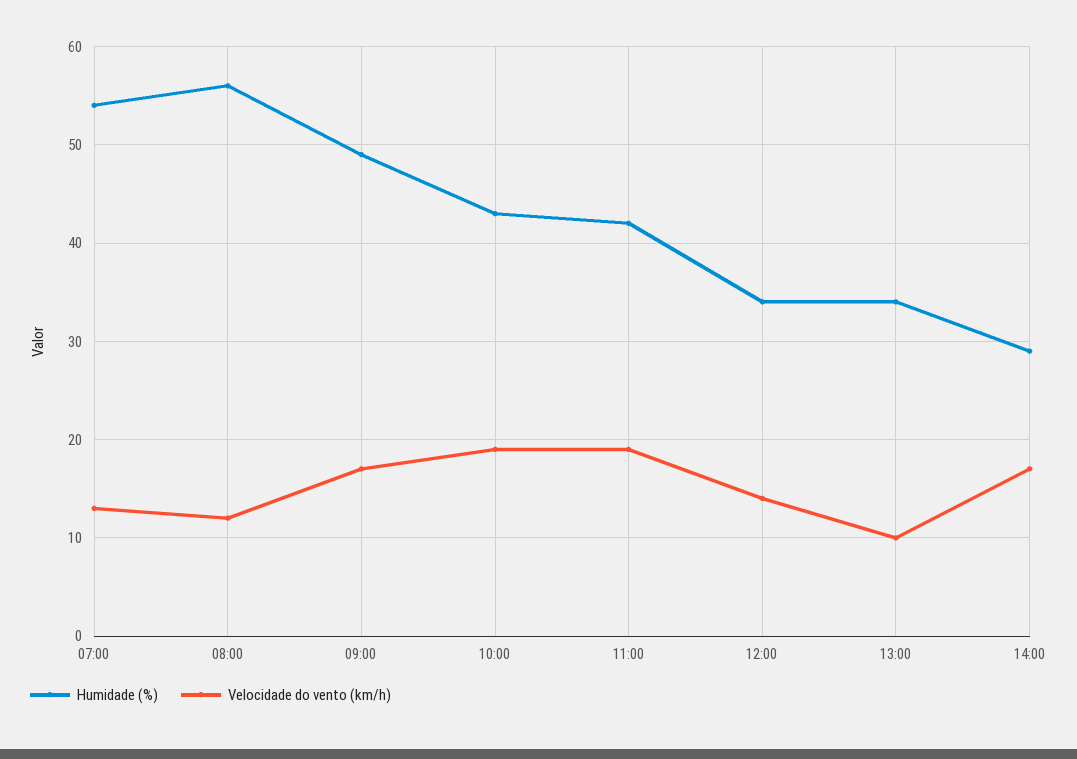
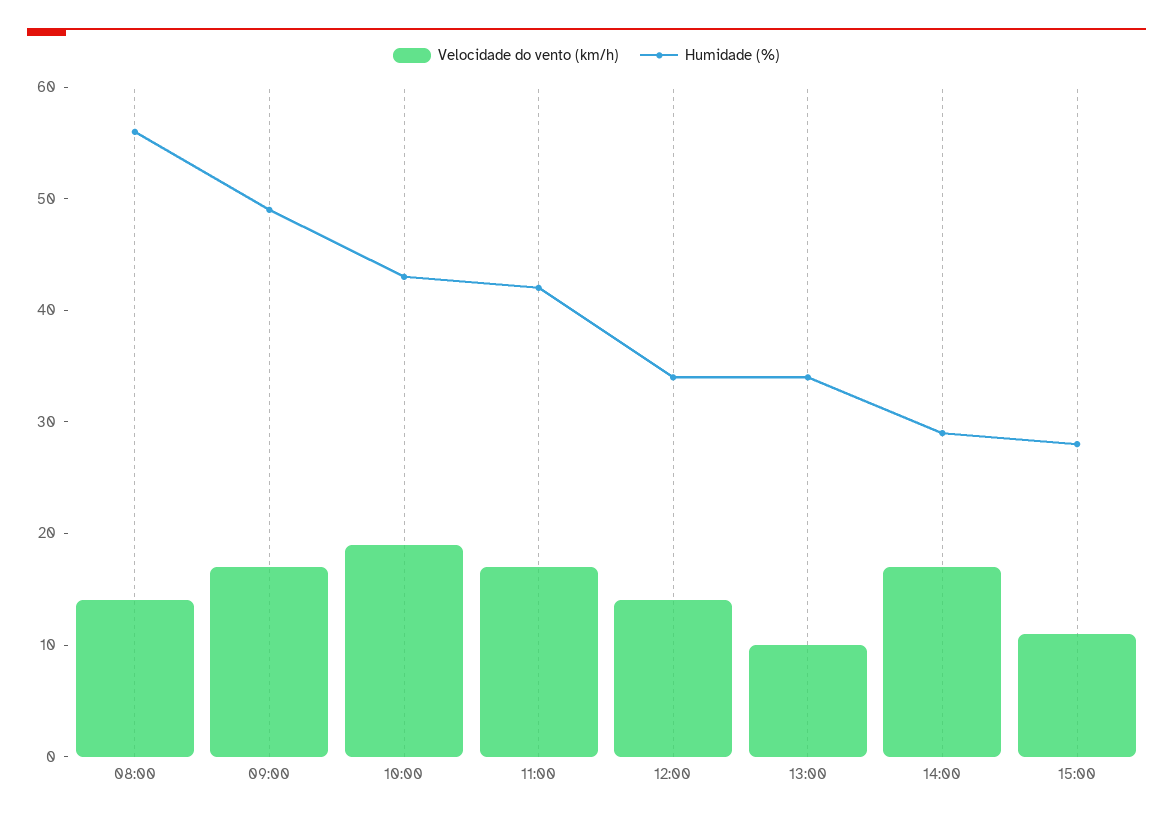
Humidade (%), 07:00: 54 -> none
Velocidade do vento (km/h), 07:00: 13 -> none
Velocidade do vento (km/h), 08:00: 12 -> 14
Velocidade do vento (km/h), 11:00: 19 -> 17
Velocidade do vento (km/h), 15:00: none -> 11
Humidade (%), 15:00: none -> 28

